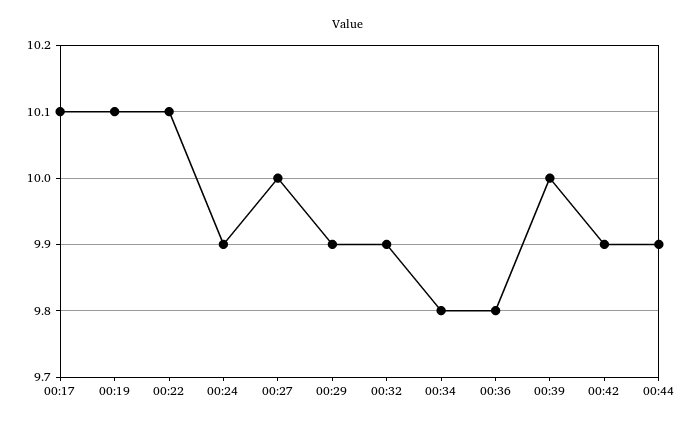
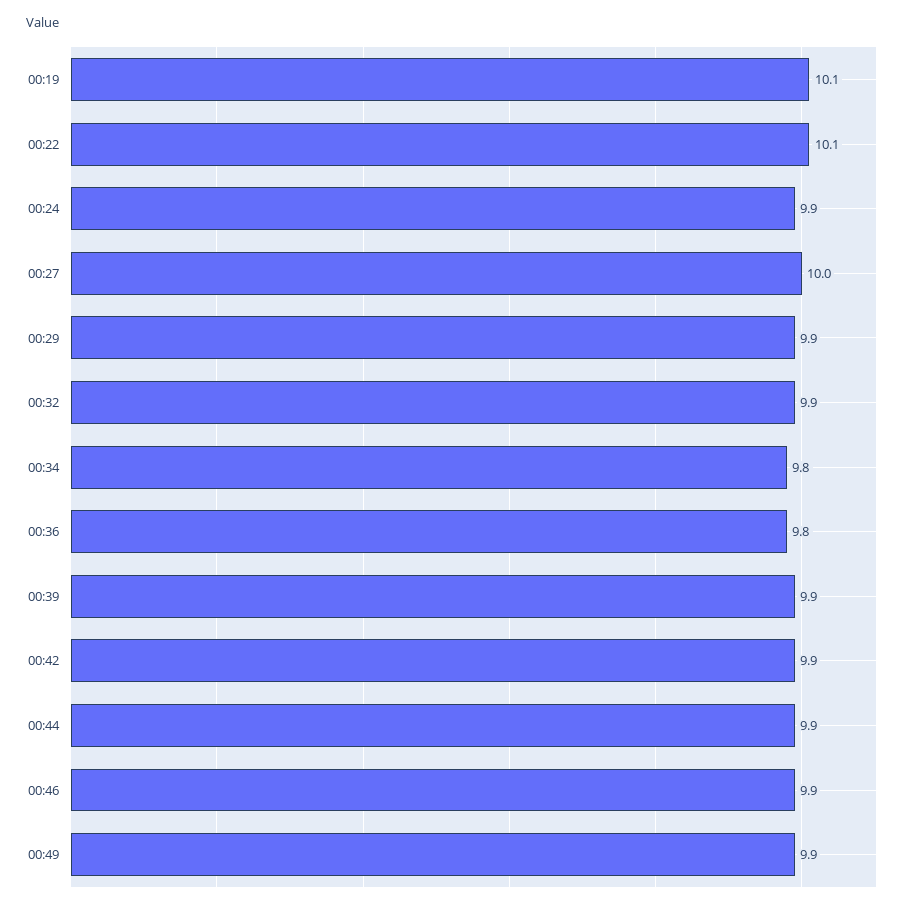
00:17: 10.1 -> none
00:39: 10 -> 9.9
00:46: none -> 9.9
00:49: none -> 9.9

